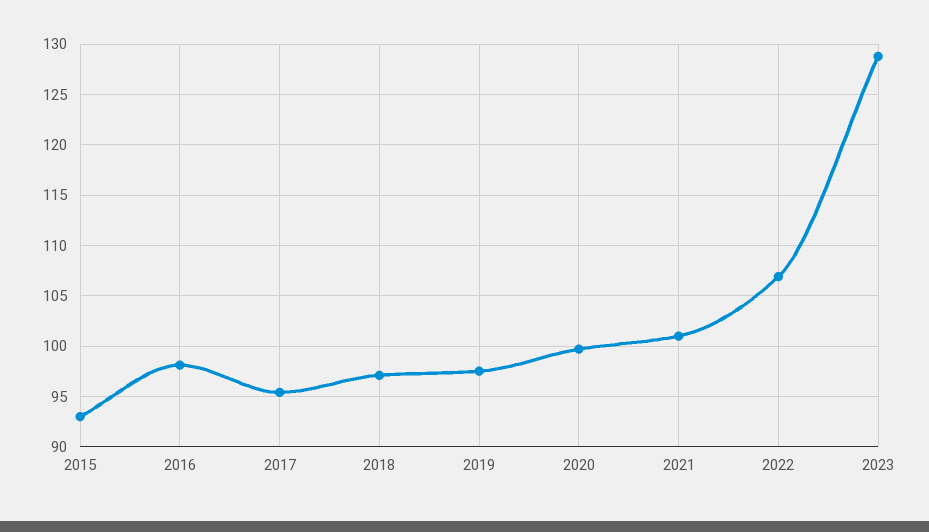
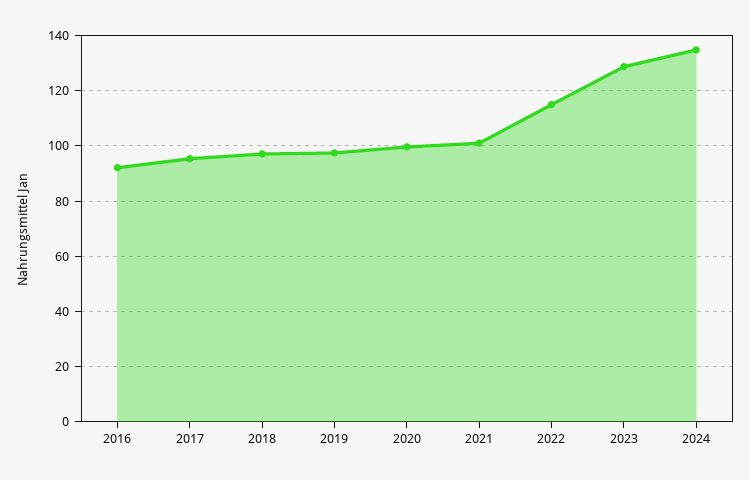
2015: 93 -> none
2016: 98 -> 92.5
2022: 107 -> 115
2024: none -> 135

